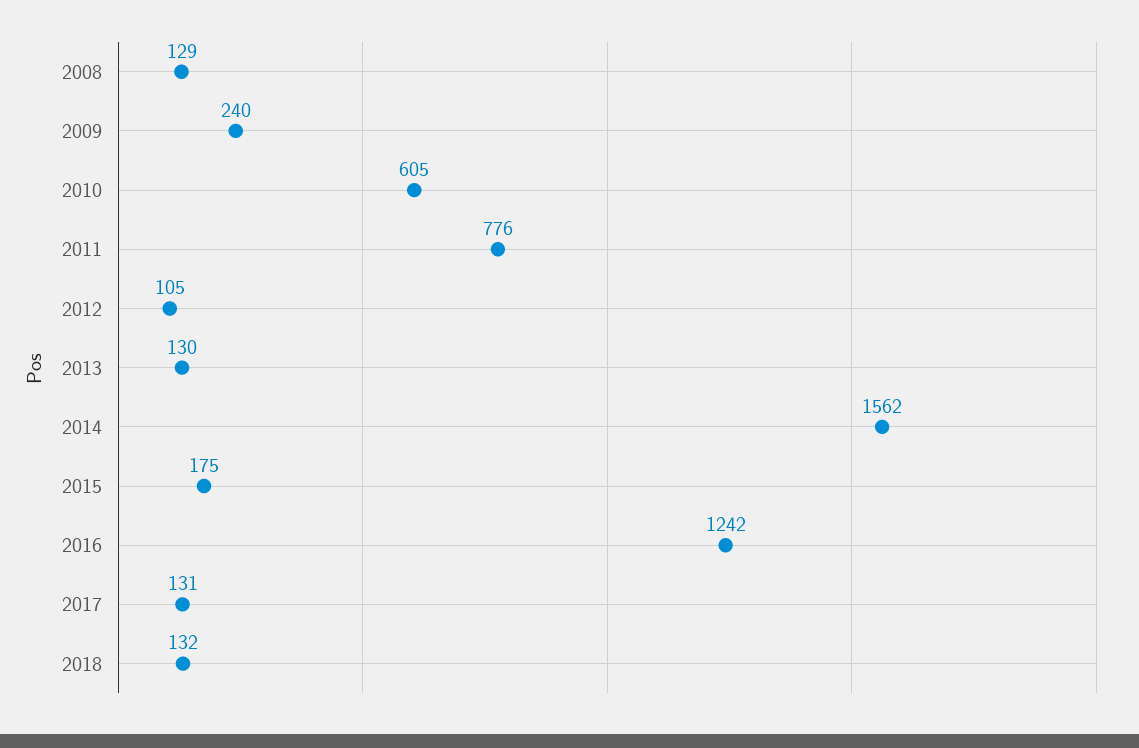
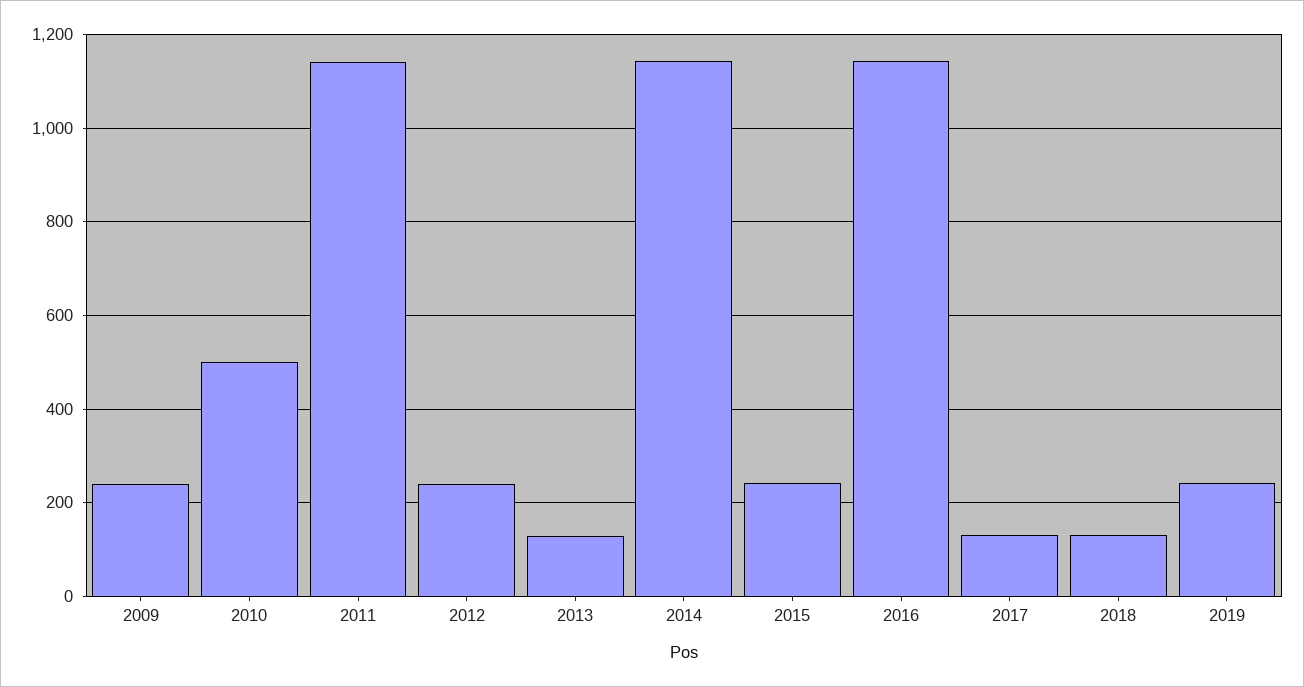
2008: 129 -> none
2010: 605 -> 500
2011: 776 -> 1140
2012: 105 -> 240
2014: 1562 -> 1140
2015: 175 -> 240
2016: 1242 -> 1140
2019: none -> 240

